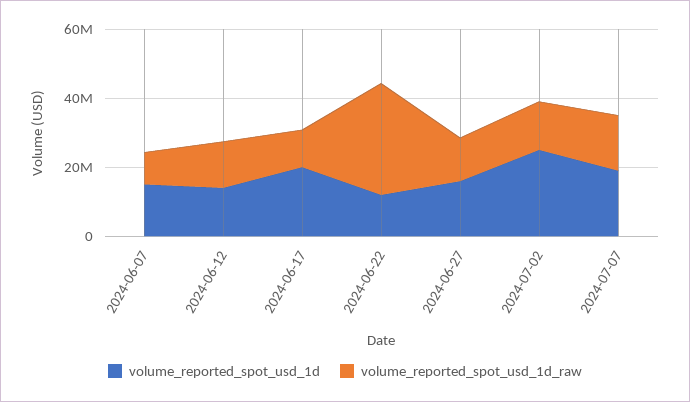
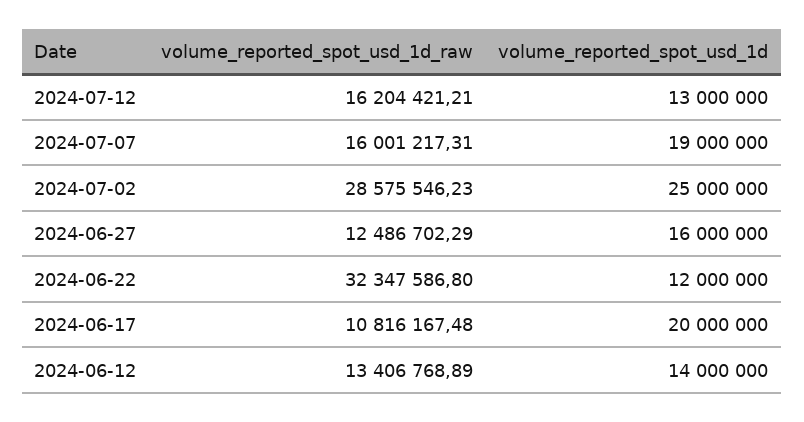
volume_reported_spot_usd_1d, 2024-06-07: 15000000 -> none
volume_reported_spot_usd_1d_raw, 2024-06-07: 10000000 -> none
volume_reported_spot_usd_1d_raw, 2024-07-02: 15000000 -> 28575546.23
volume_reported_spot_usd_1d_raw, 2024-07-12: none -> 16204421.21
volume_reported_spot_usd_1d, 2024-07-12: none -> 13000000

